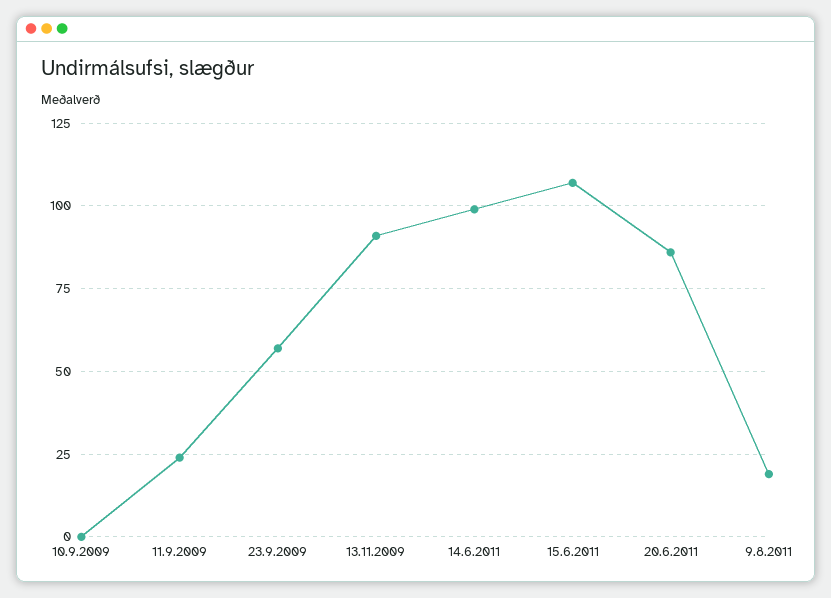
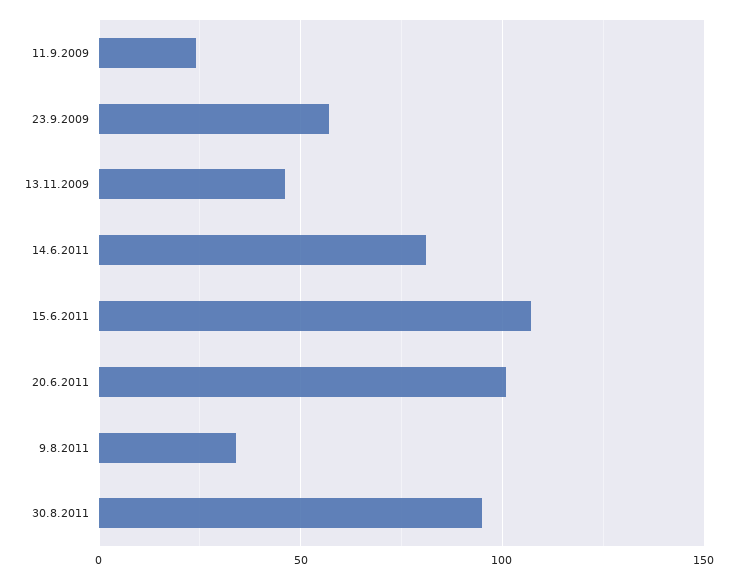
10.9.2009: 0 -> none
13.11.2009: 90 -> 45
14.6.2011: 100 -> 80
20.6.2011: 85 -> 100
9.8.2011: 20 -> 35
30.8.2011: none -> 95

